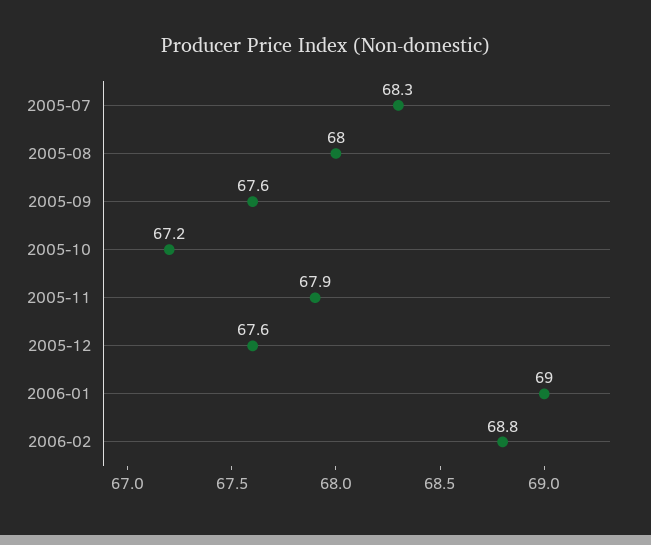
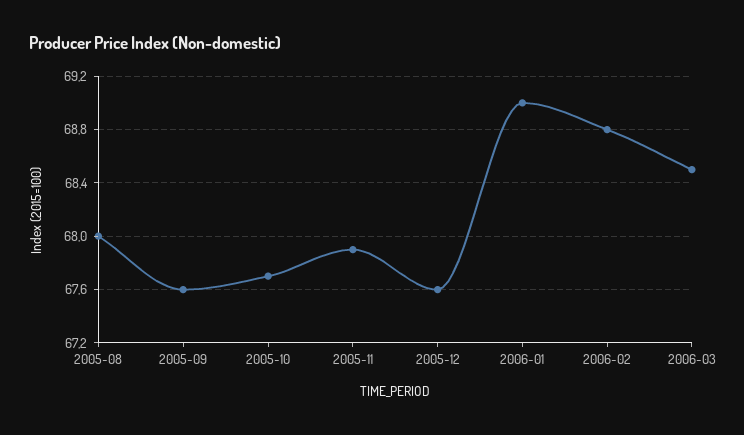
2005-07: 68.3 -> none
2005-10: 67.2 -> 67.7
2006-03: none -> 68.5

